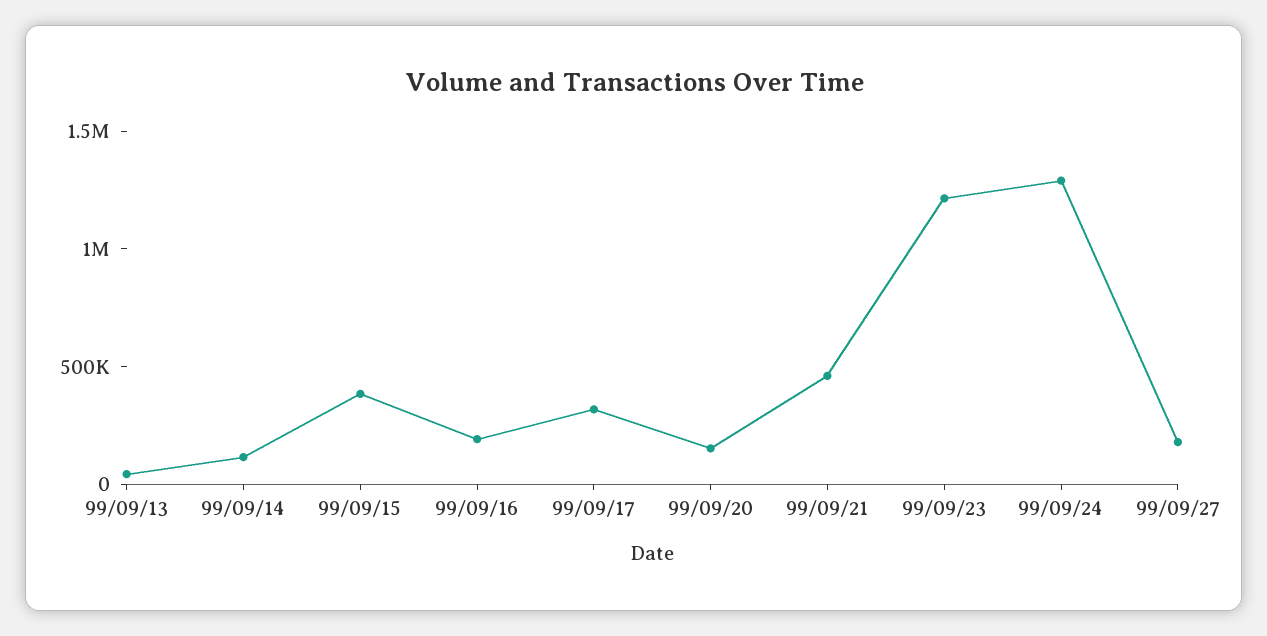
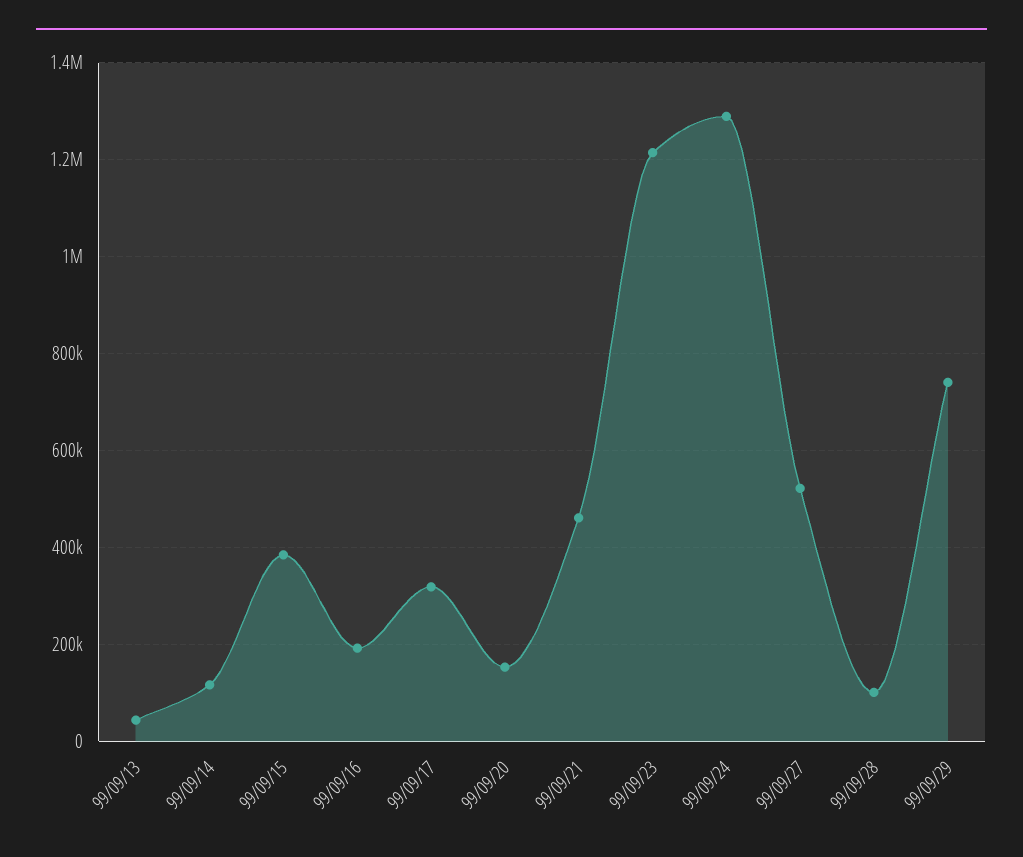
99/09/27: 200000 -> 520000
99/09/28: none -> 100000
99/09/29: none -> 740000

